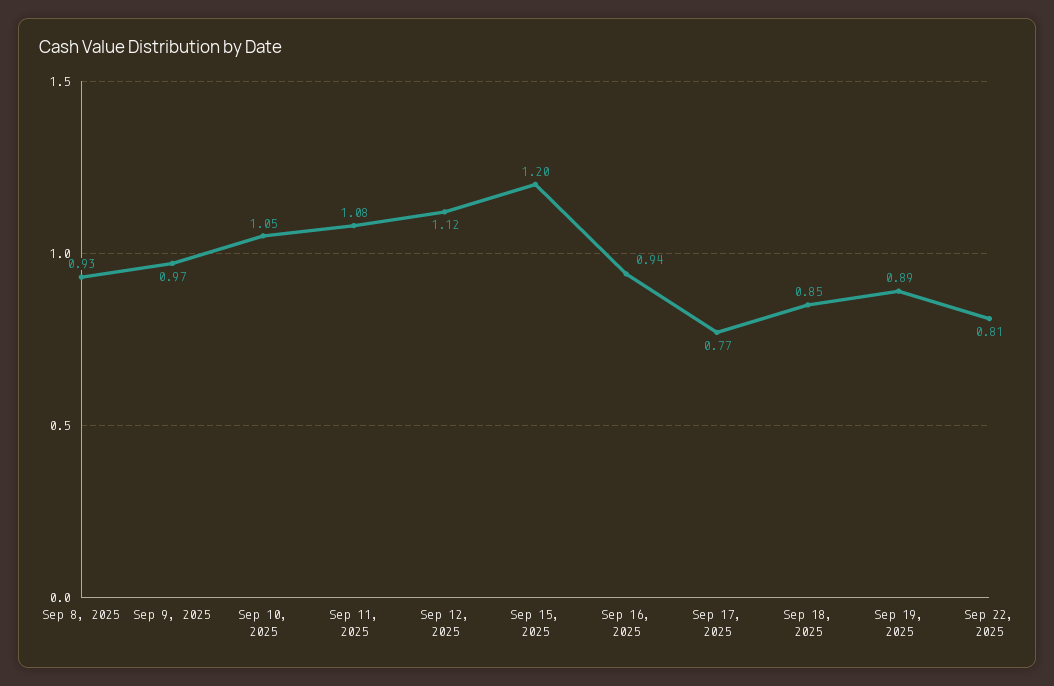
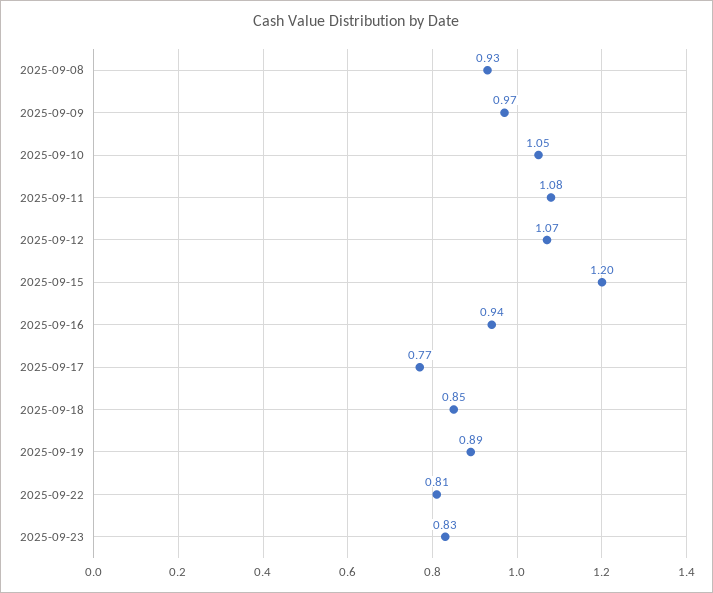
Sep 12, 2025: 1.12 -> 1.07
2025-09-23: none -> 0.83

